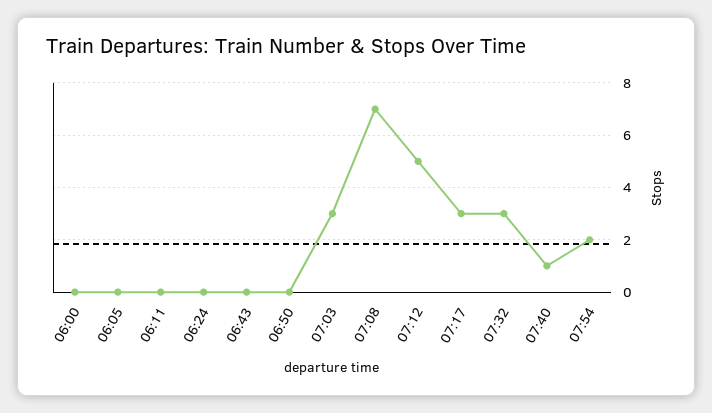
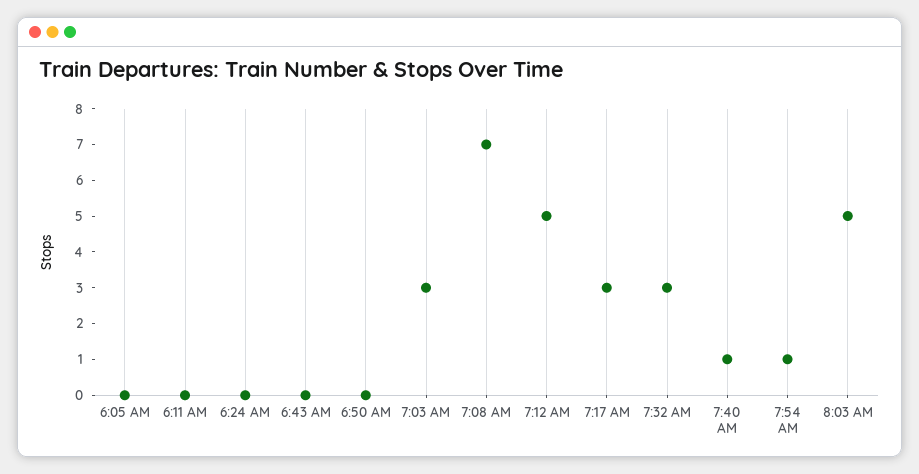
06:00: 0 -> none
07:54: 2 -> 1
8:03 AM: none -> 5

